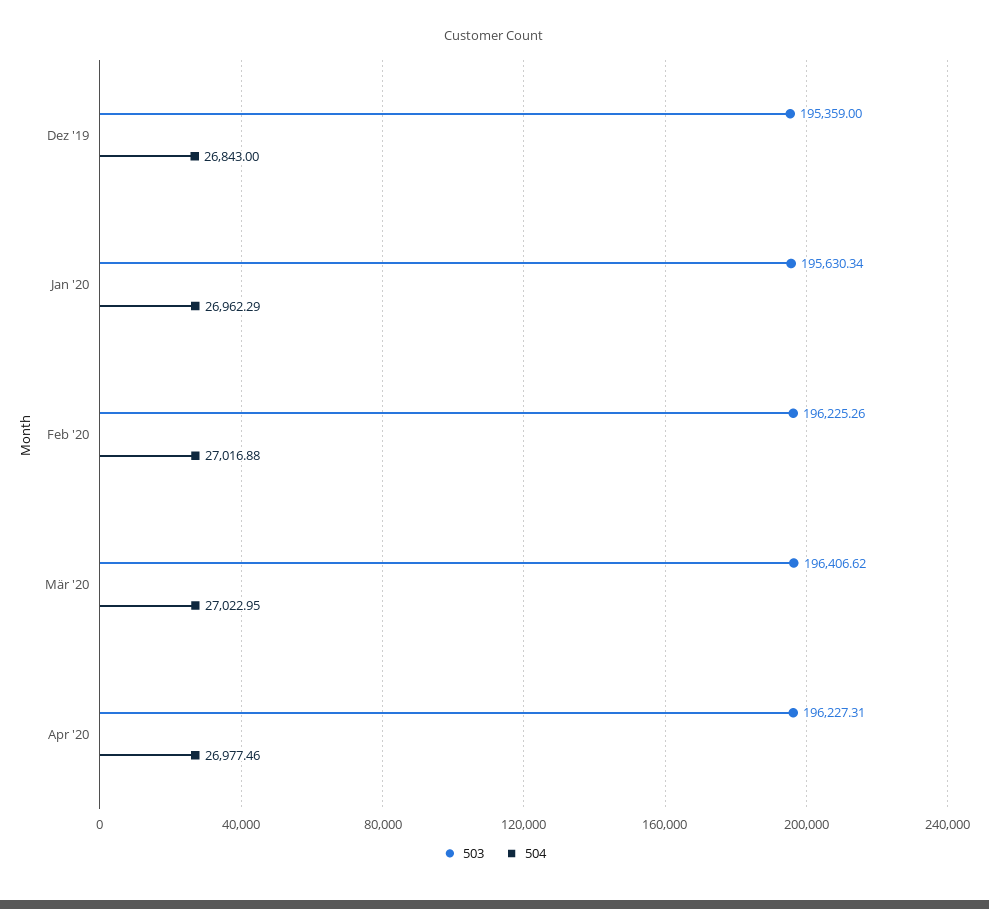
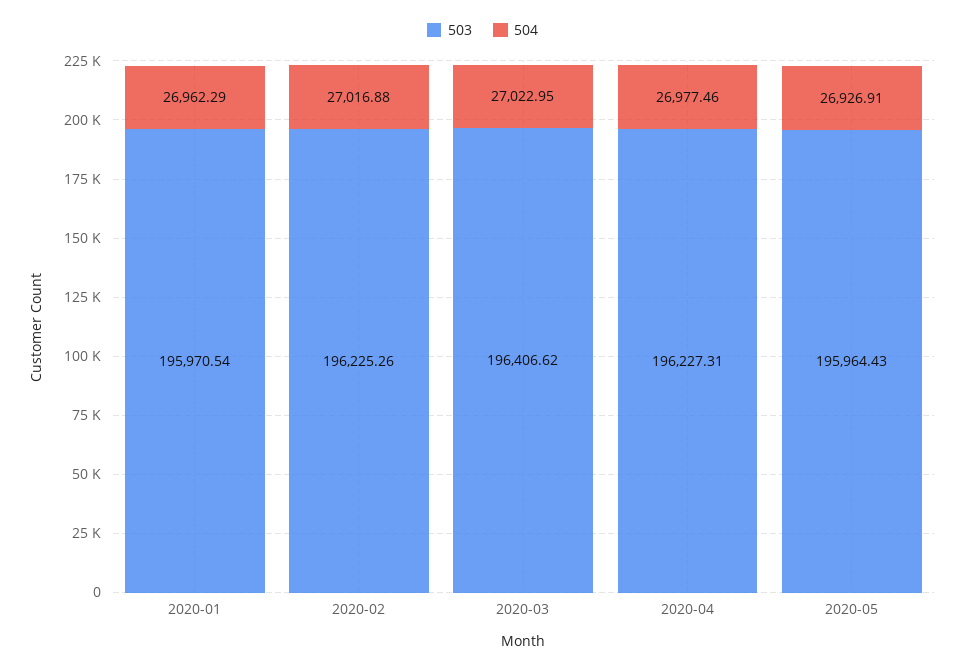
503, Dez '19: 195359 -> none
504, Dez '19: 26843 -> none
503, Jan '20: 195630.34 -> 195970.54
503, 2020-05: none -> 195964.43
504, 2020-05: none -> 26926.91

